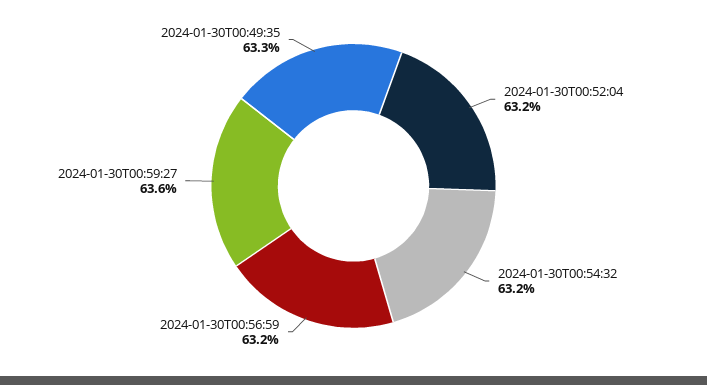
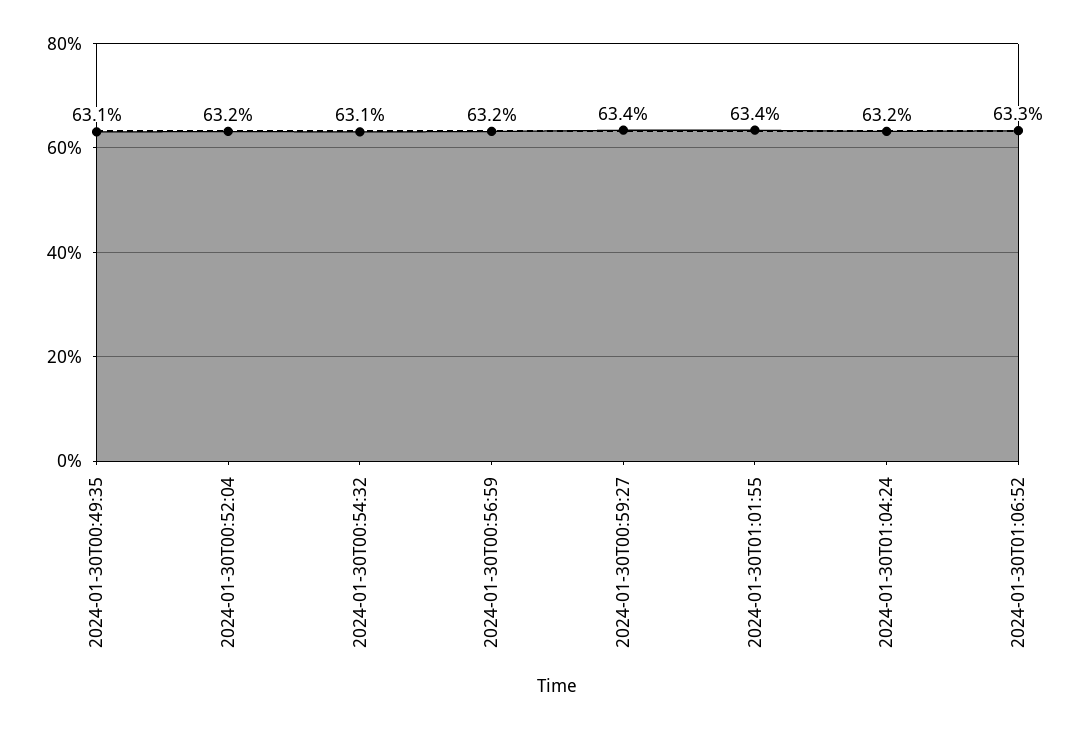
2024-01-30T00:54:32: 63.2 -> 63.1
2024-01-30T00:59:27: 63.6 -> 63.4
2024-01-30T00:49:35: 63.3 -> 63.1
2024-01-30T01:01:55: none -> 63.4
2024-01-30T01:04:24: none -> 63.2
2024-01-30T01:06:52: none -> 63.3

